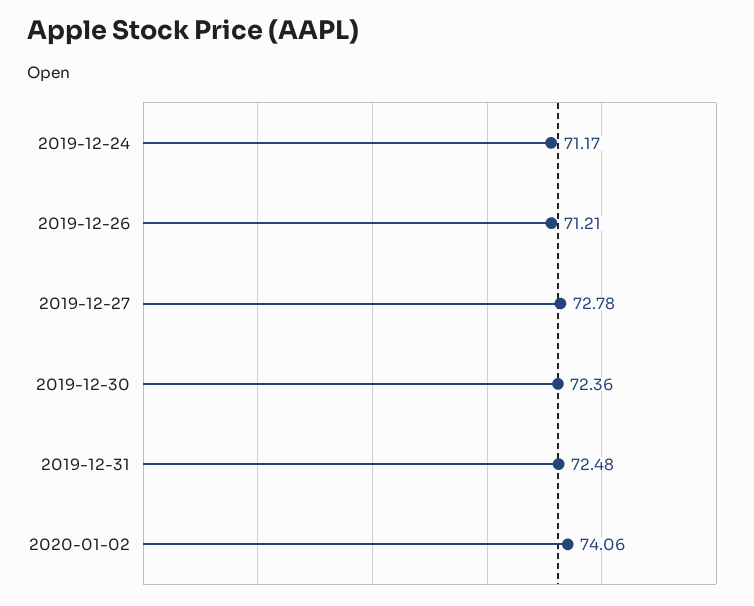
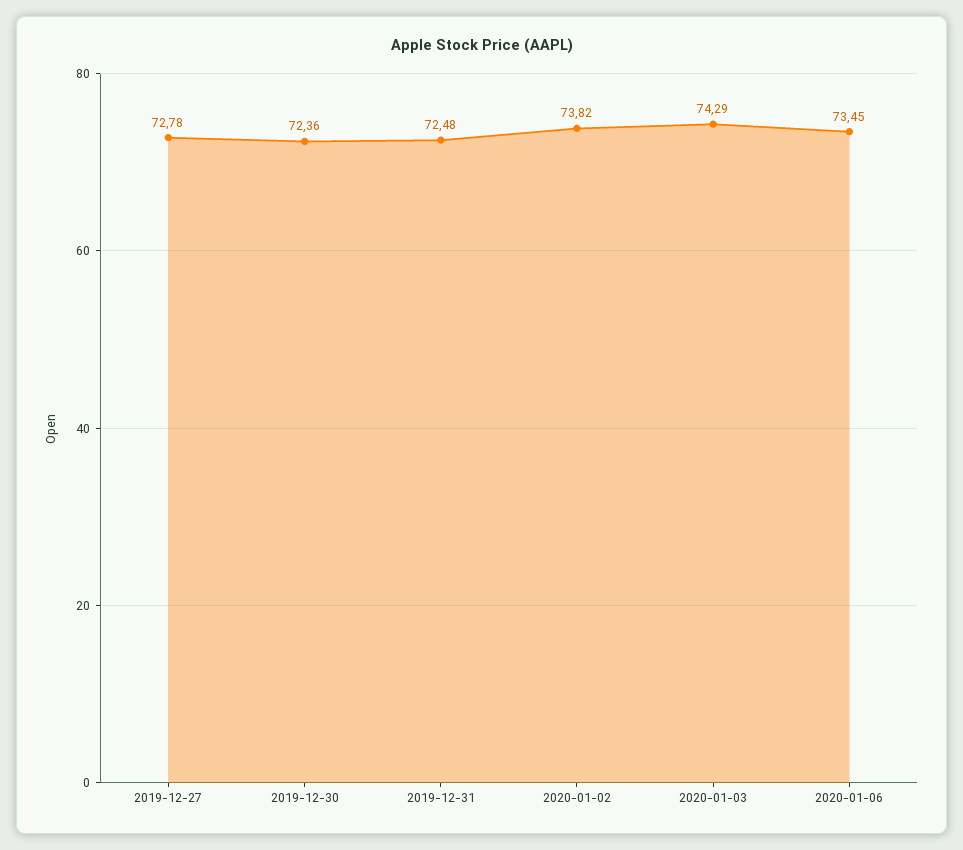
2019-12-24: 71.17 -> none
2019-12-26: 71.21 -> none
2020-01-02: 74.06 -> 73.82
2020-01-03: none -> 74.29
2020-01-06: none -> 73.45

